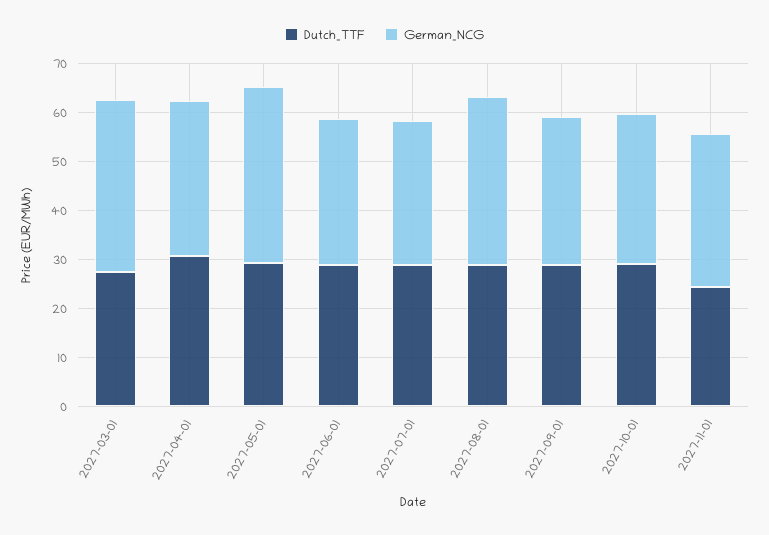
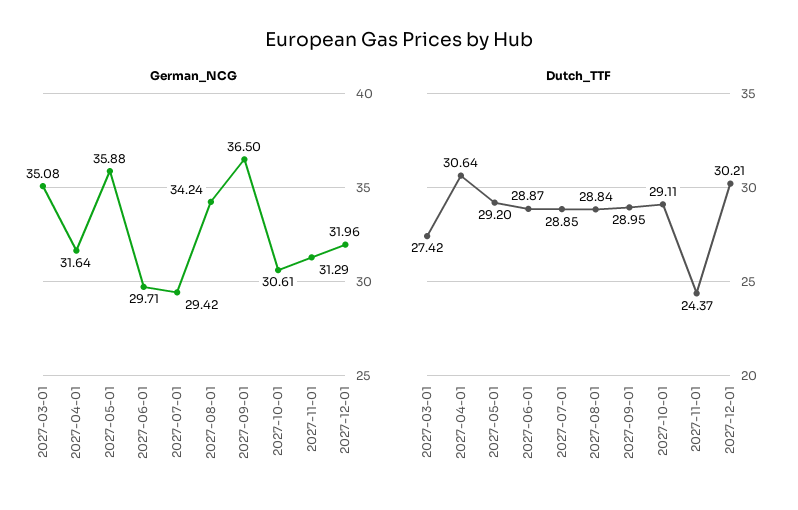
German_NCG, 2027-09-01: 30 -> 36.5
German_NCG, 2027-12-01: none -> 31.96
Dutch_TTF, 2027-12-01: none -> 30.21

